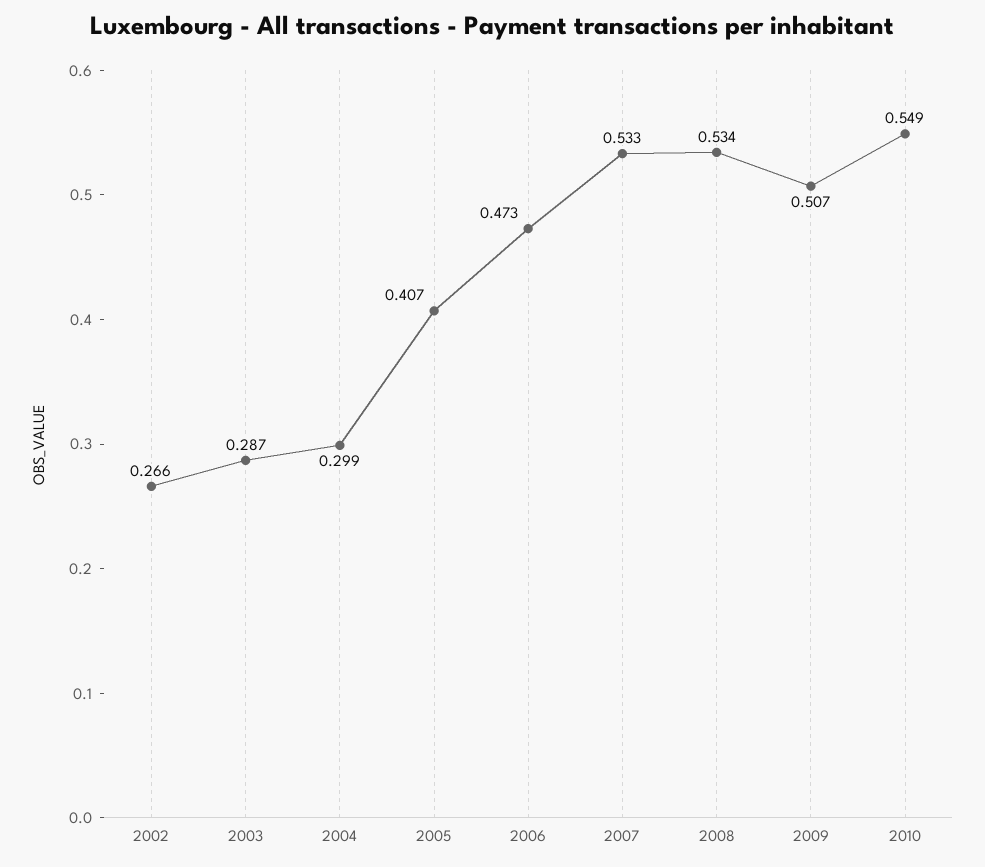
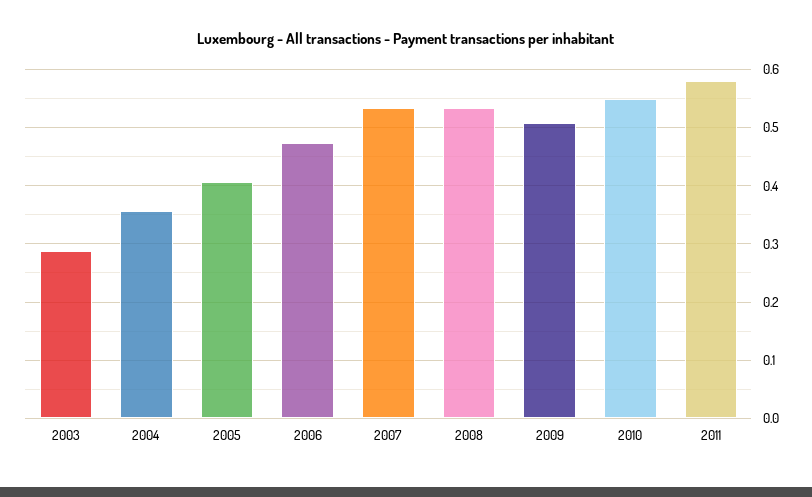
2002: 0.266 -> none
2004: 0.299 -> 0.36
2011: none -> 0.58

